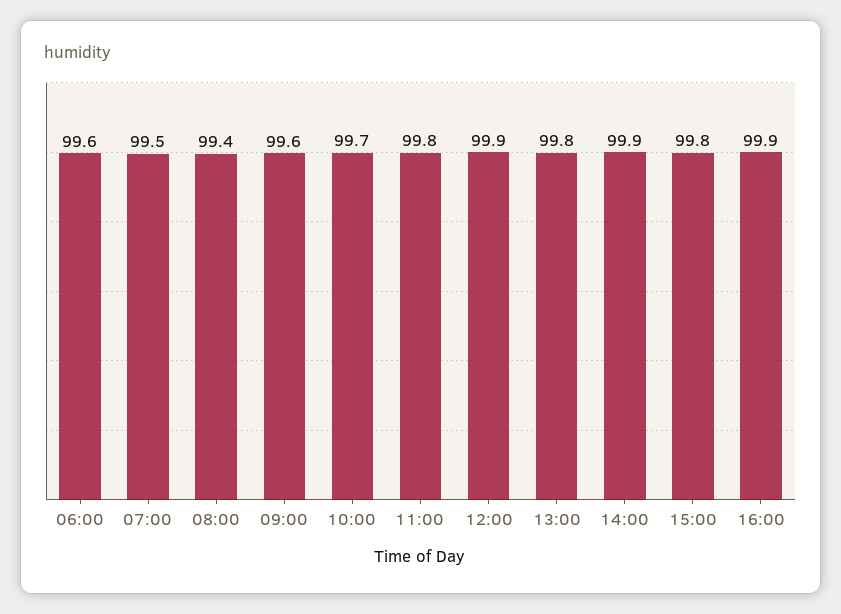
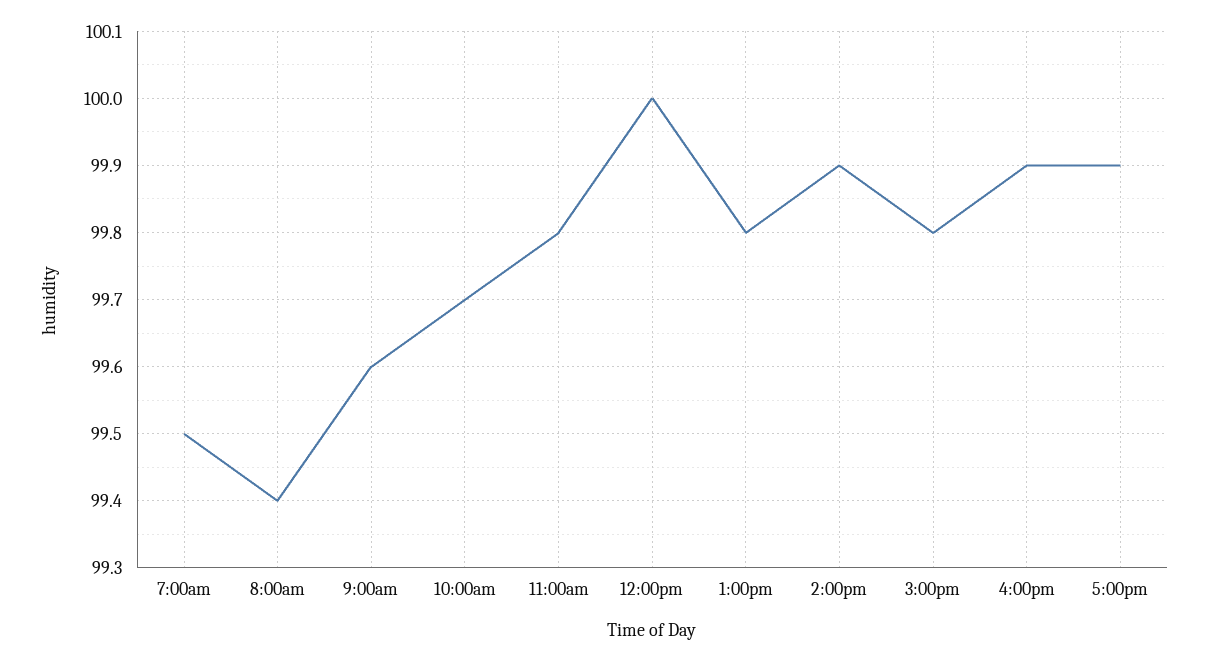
06:00: 99.6 -> none
12:00: 99.9 -> 100
5:00pm: none -> 99.9

